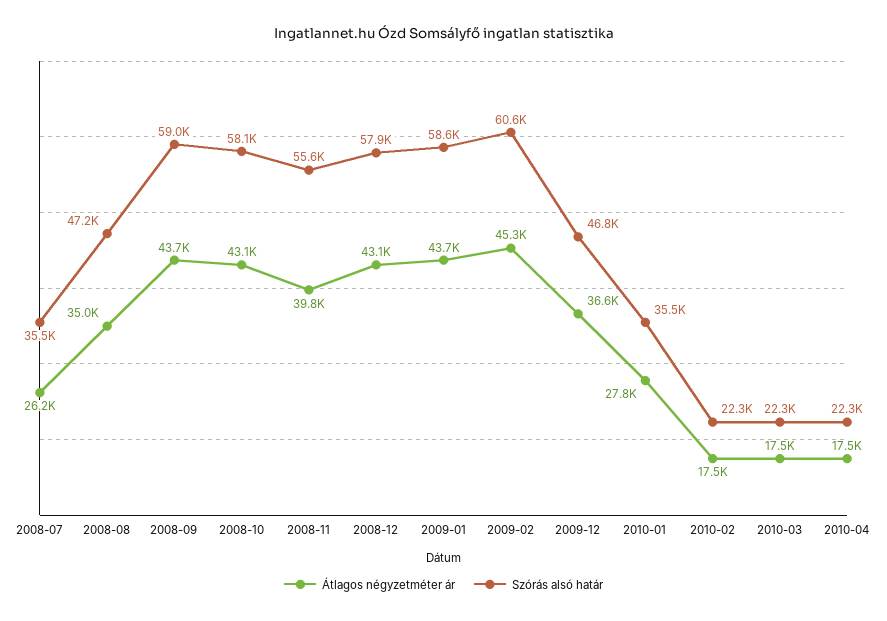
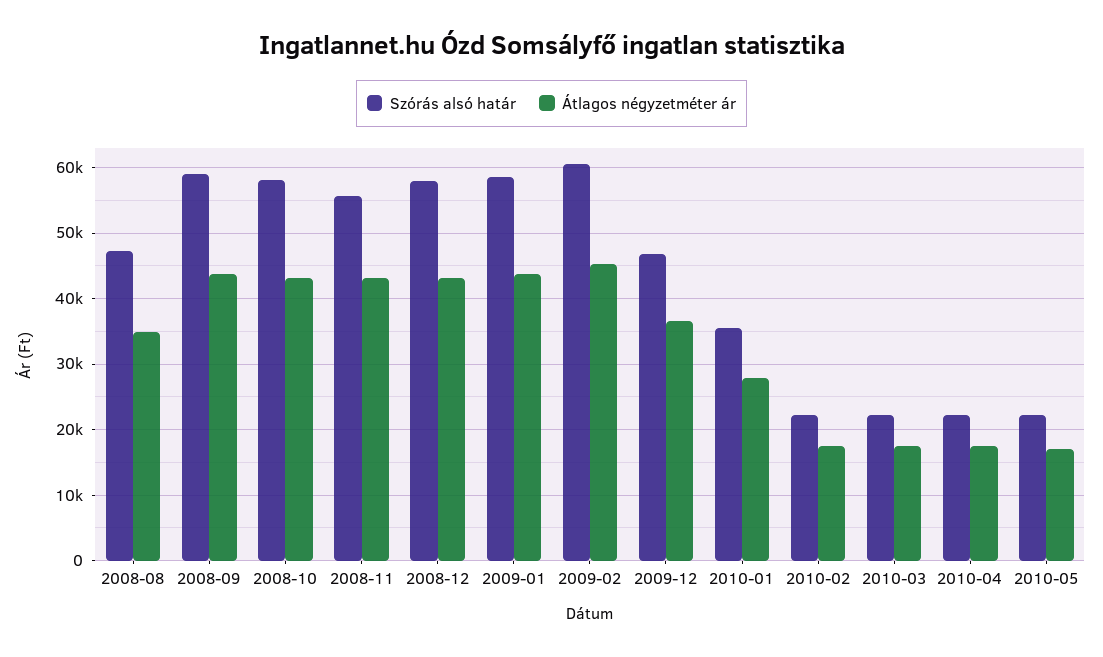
Átlagos négyzetméter ár, 2008-07: 26200 -> none
Szórás alsó határ, 2008-07: 35500 -> none
Átlagos négyzetméter ár, 2008-11: 39800 -> 43000
Szórás alsó határ, 2010-05: none -> 22000
Átlagos négyzetméter ár, 2010-05: none -> 17000

